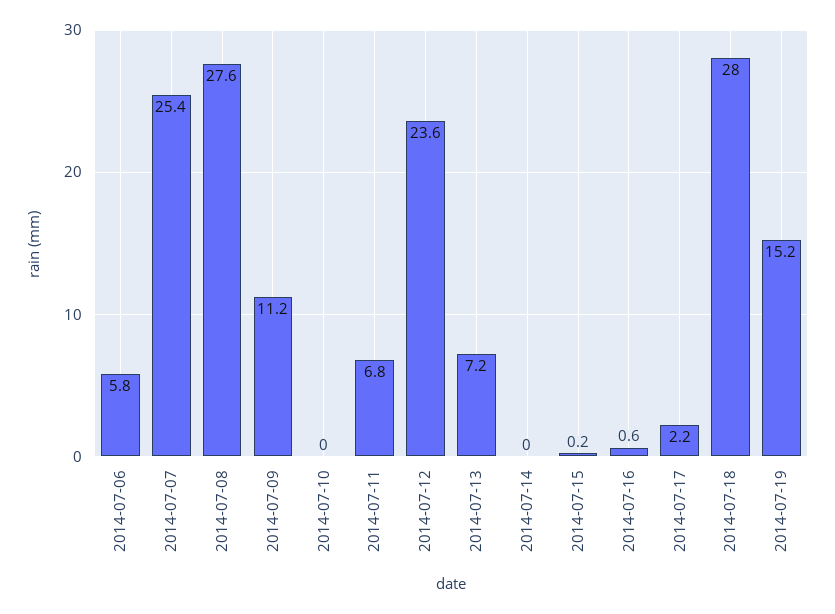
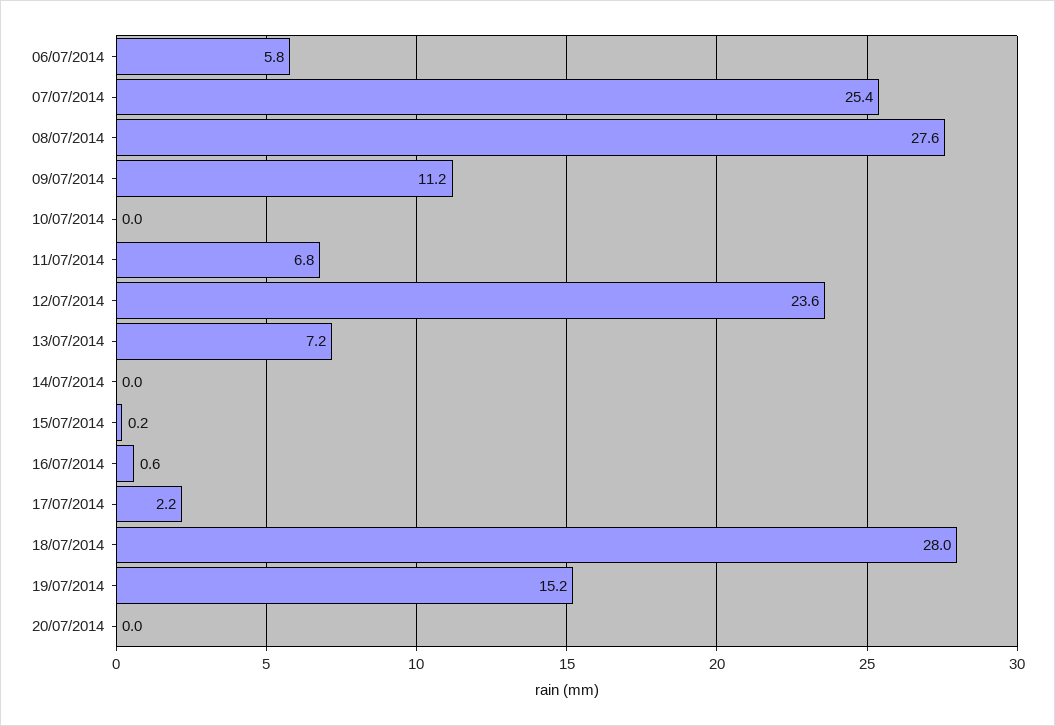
20/07/2014: none -> 0

